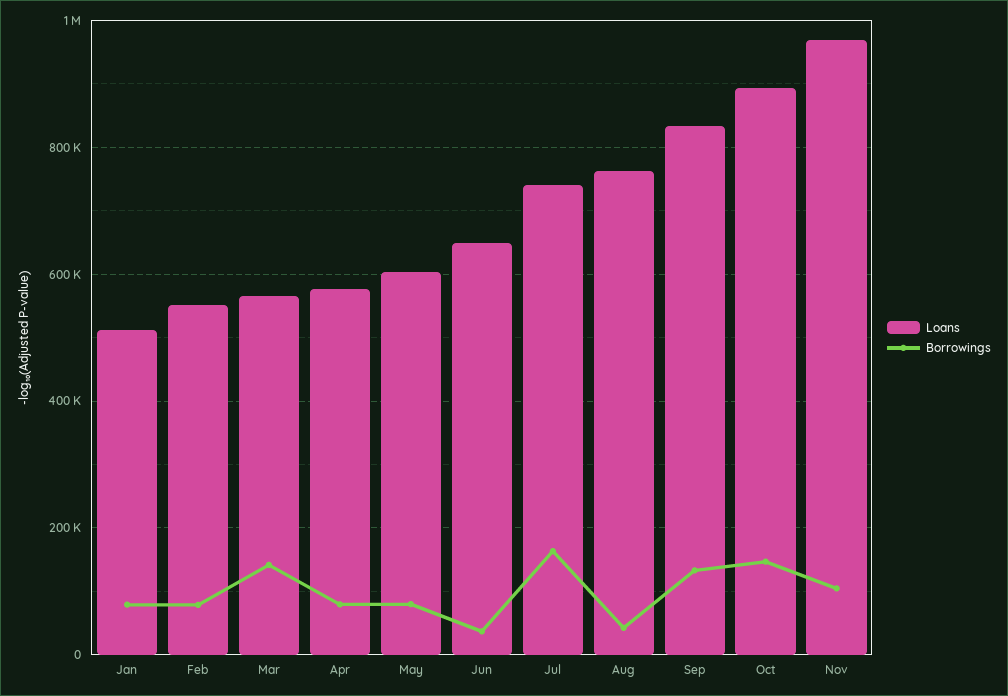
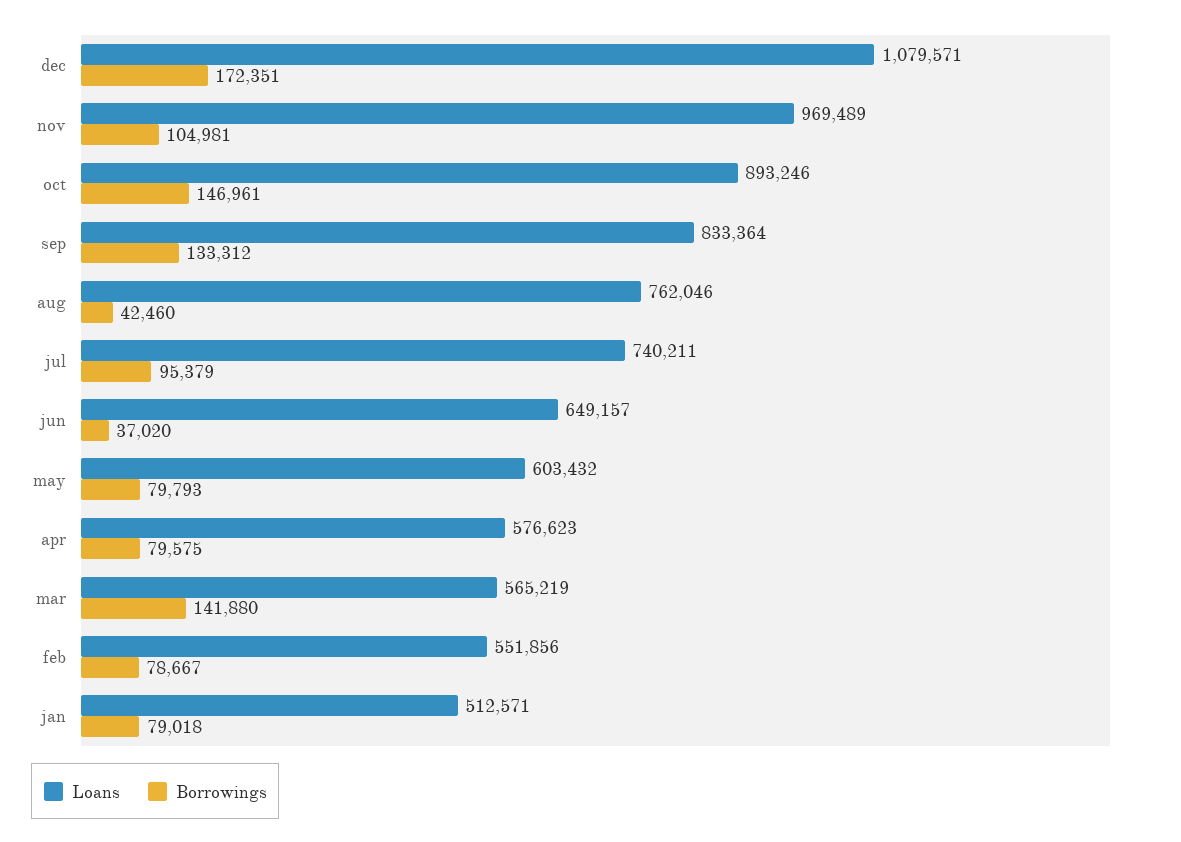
Borrowings, Jul: 160000 -> 95379
Loans, dec: none -> 1079571
Borrowings, dec: none -> 172351

